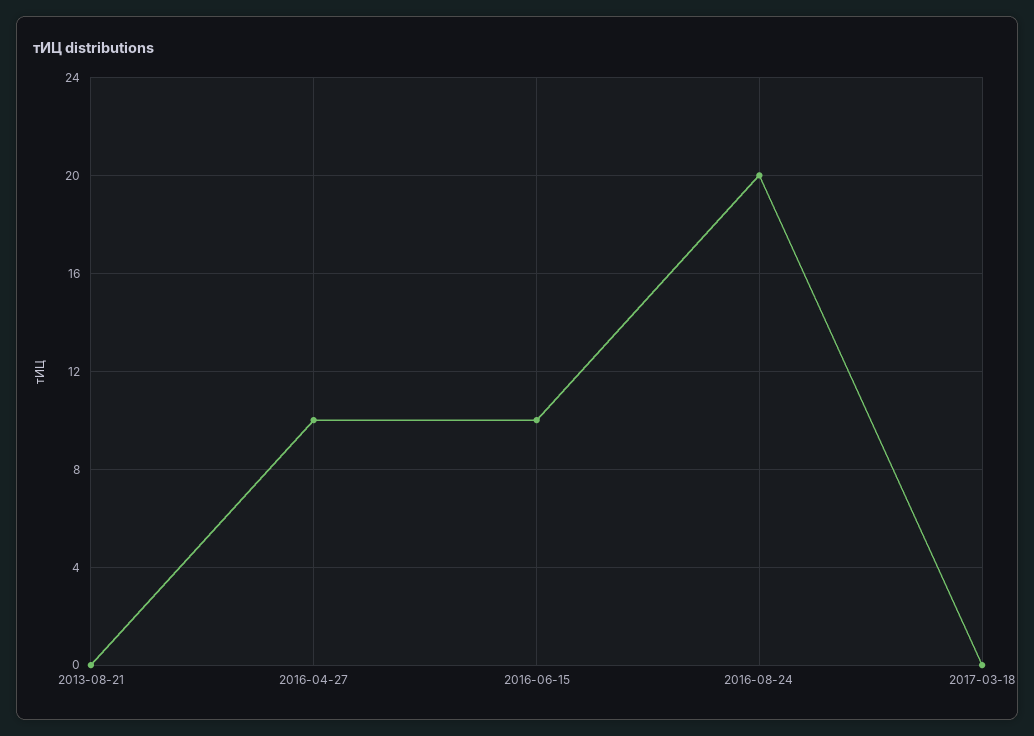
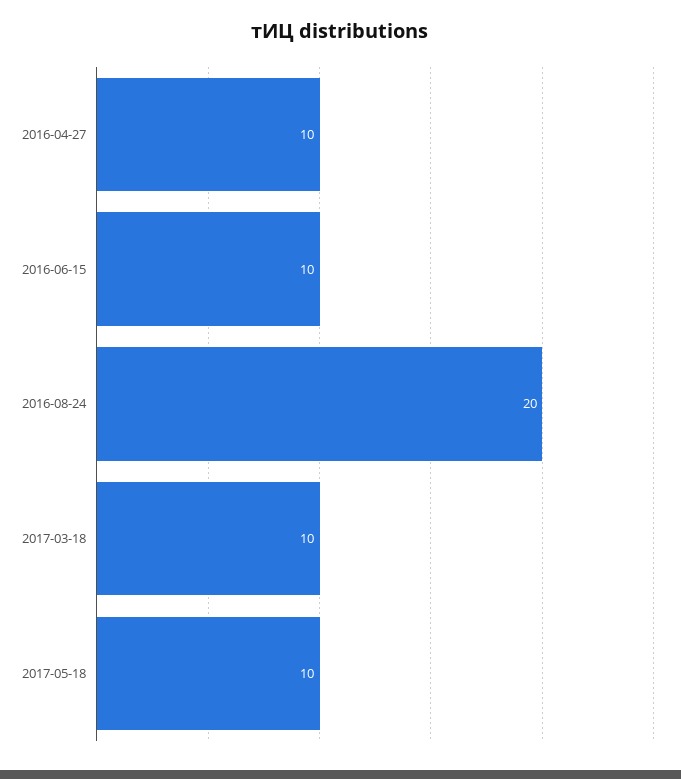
2013-08-21: 0 -> none
2017-03-18: 0 -> 10
2017-05-18: none -> 10

